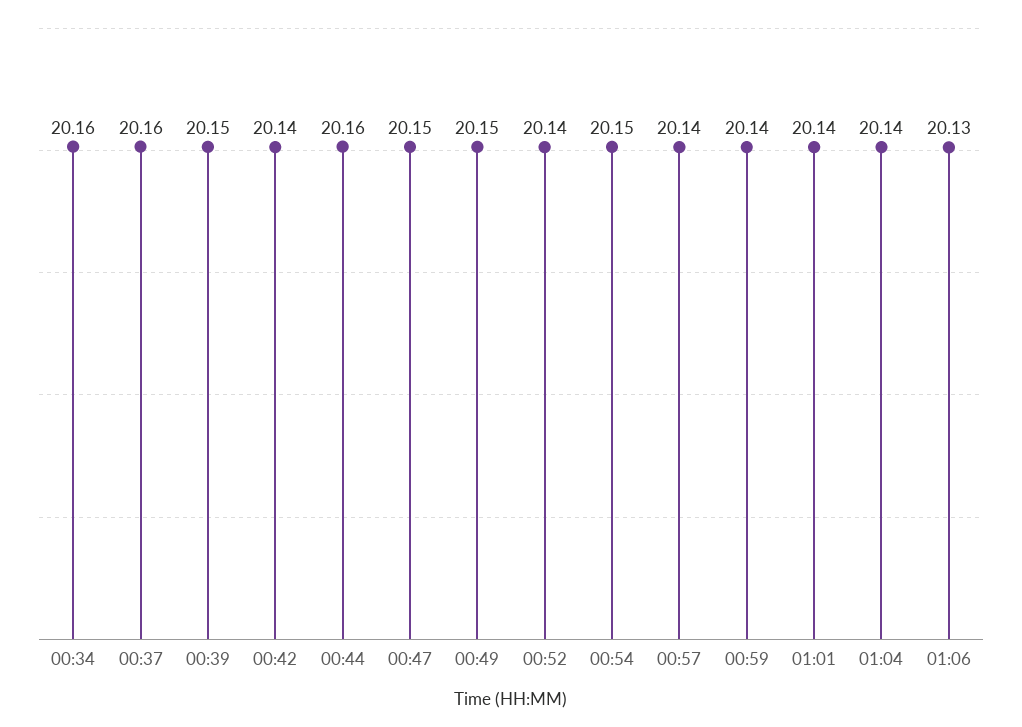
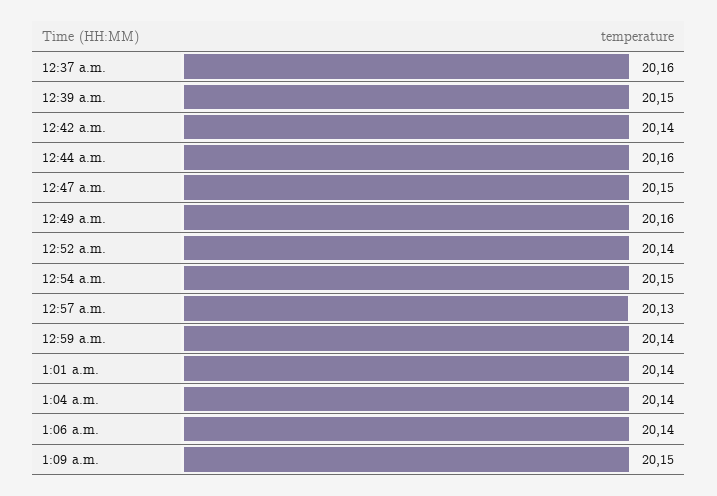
00:34: 20.16 -> none
00:49: 20.15 -> 20.16
00:57: 20.14 -> 20.13
01:06: 20.13 -> 20.14
1:09 a.m.: none -> 20.15

